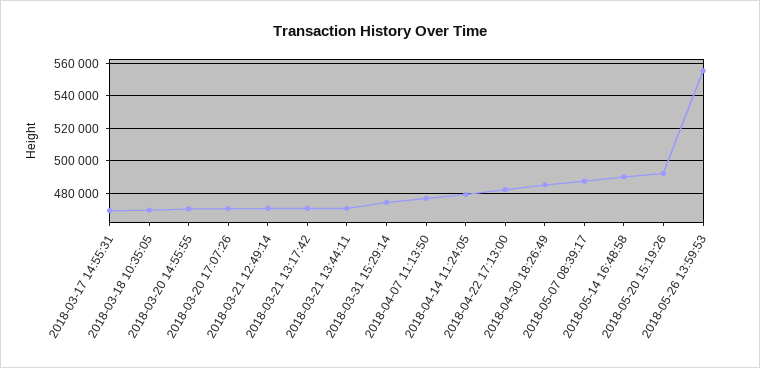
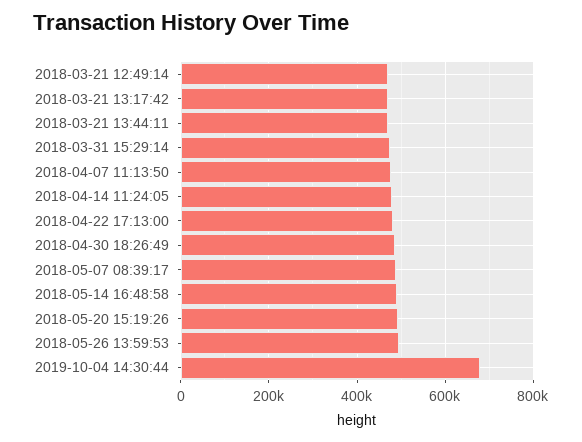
2018-03-17 14:55:31: 470000 -> none
2018-03-18 10:35:05: 470000 -> none
2018-03-20 14:55:55: 470000 -> none
2018-03-20 17:07:26: 470000 -> none
2018-05-26 13:59:53: 555000 -> 500000
2019-10-04 14:30:44: none -> 680000

